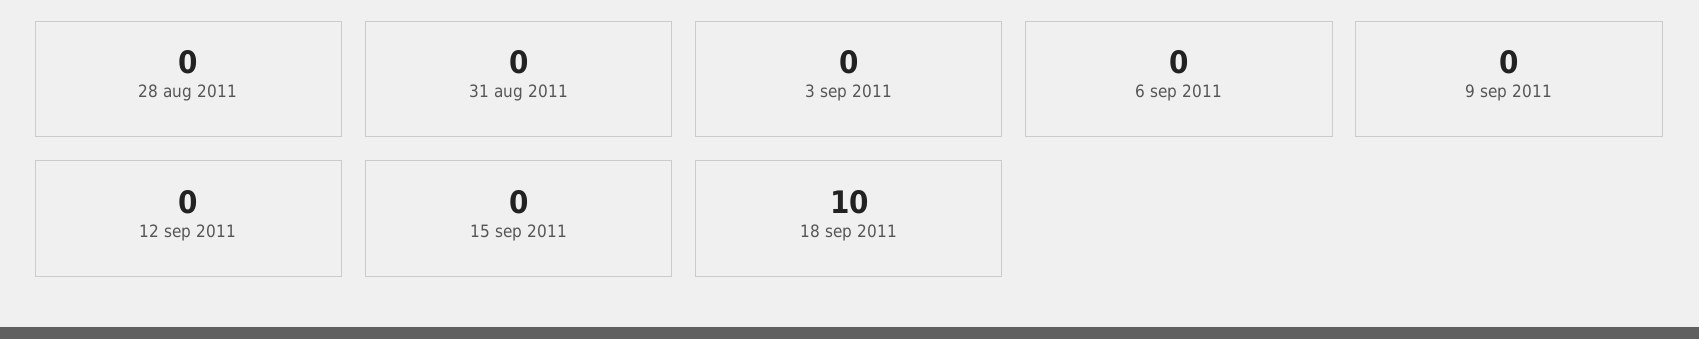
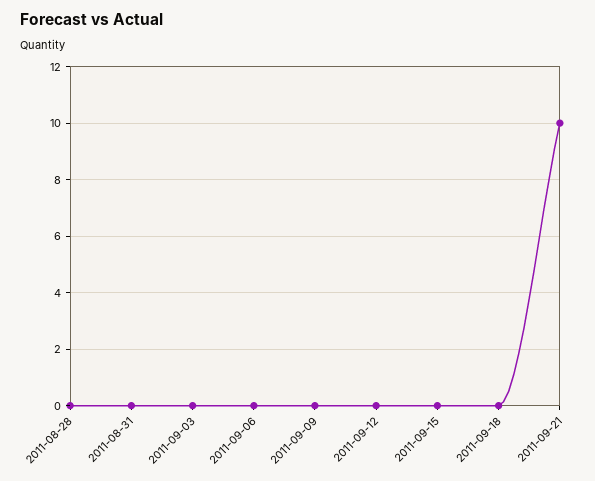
18 sep 2011: 10 -> 0
2011-09-21: none -> 10

